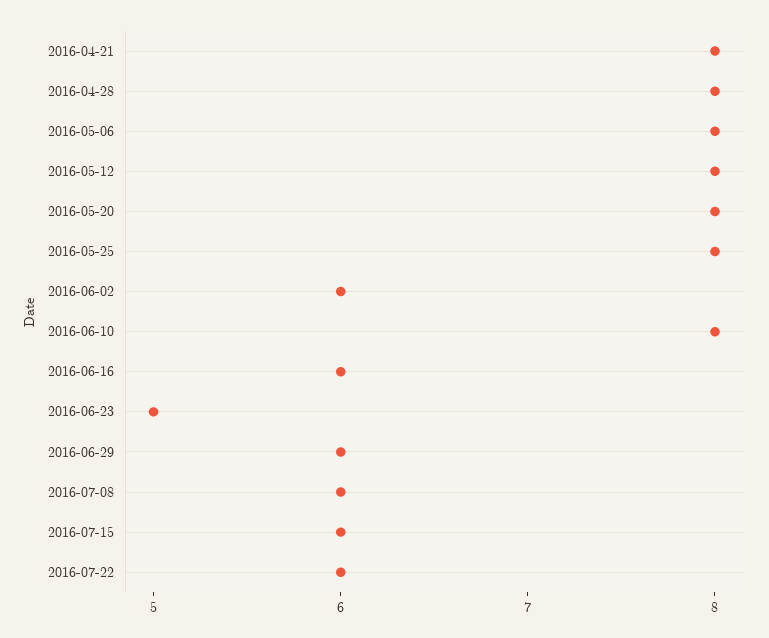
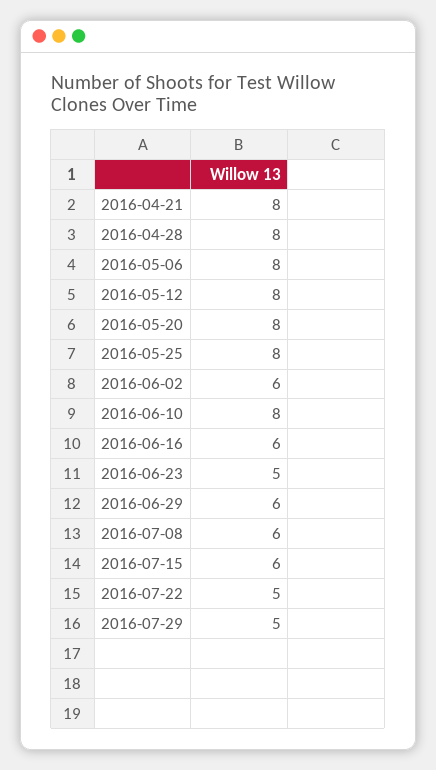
2016-07-22: 6 -> 5
2016-07-29: none -> 5

